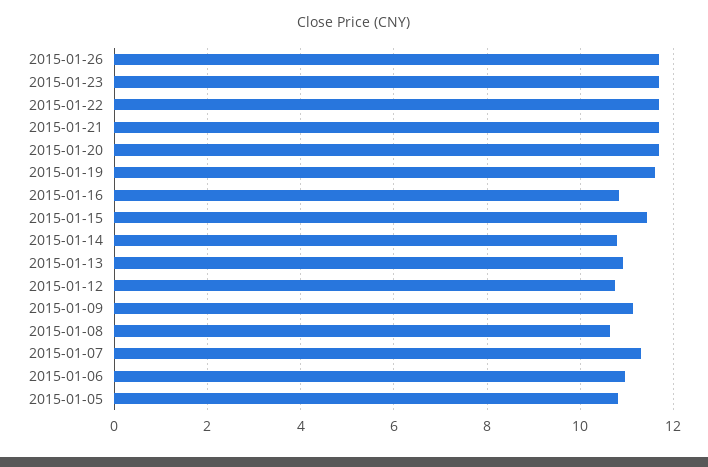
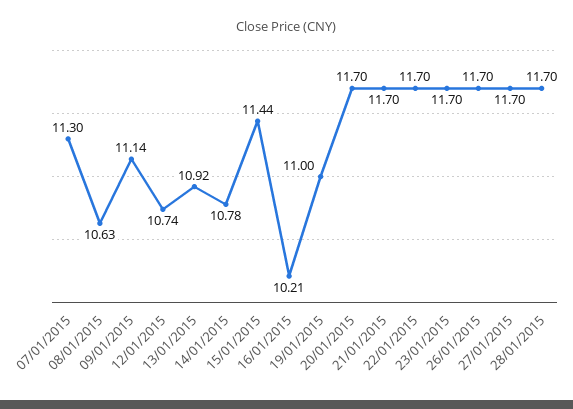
2015-01-19: 11.6 -> 11
2015-01-16: 10.8 -> 10.21
2015-01-06: 11 -> none
2015-01-05: 10.8 -> none
27/01/2015: none -> 11.7
28/01/2015: none -> 11.7

